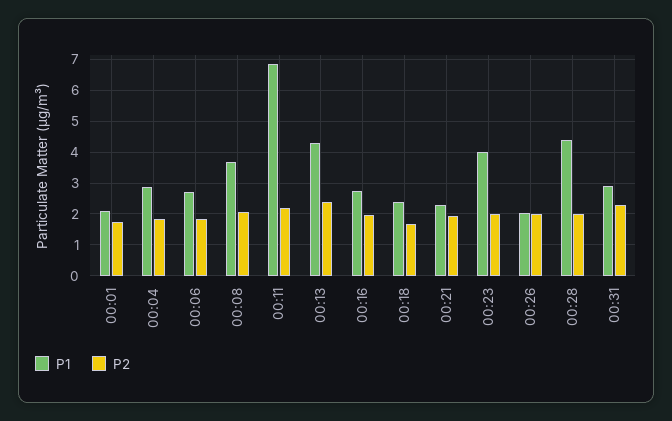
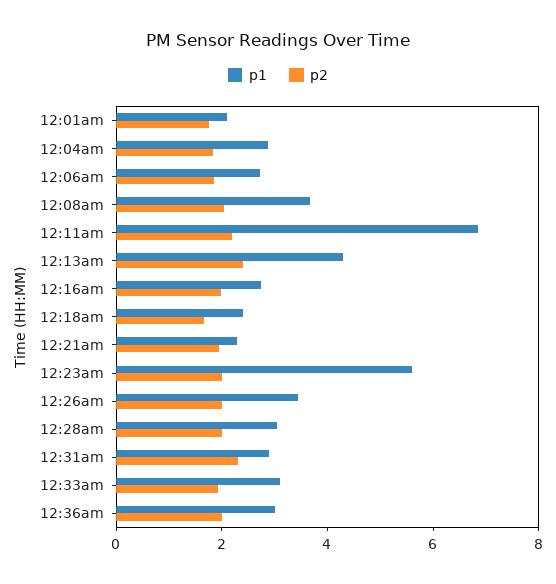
P1, 00:23: 4 -> 5.5
P1, 00:26: 2 -> 3.5
P1, 00:28: 4.4 -> 3
P1, 12:33am: none -> 3
P2, 12:33am: none -> 2
P1, 12:36am: none -> 3
P2, 12:36am: none -> 2

